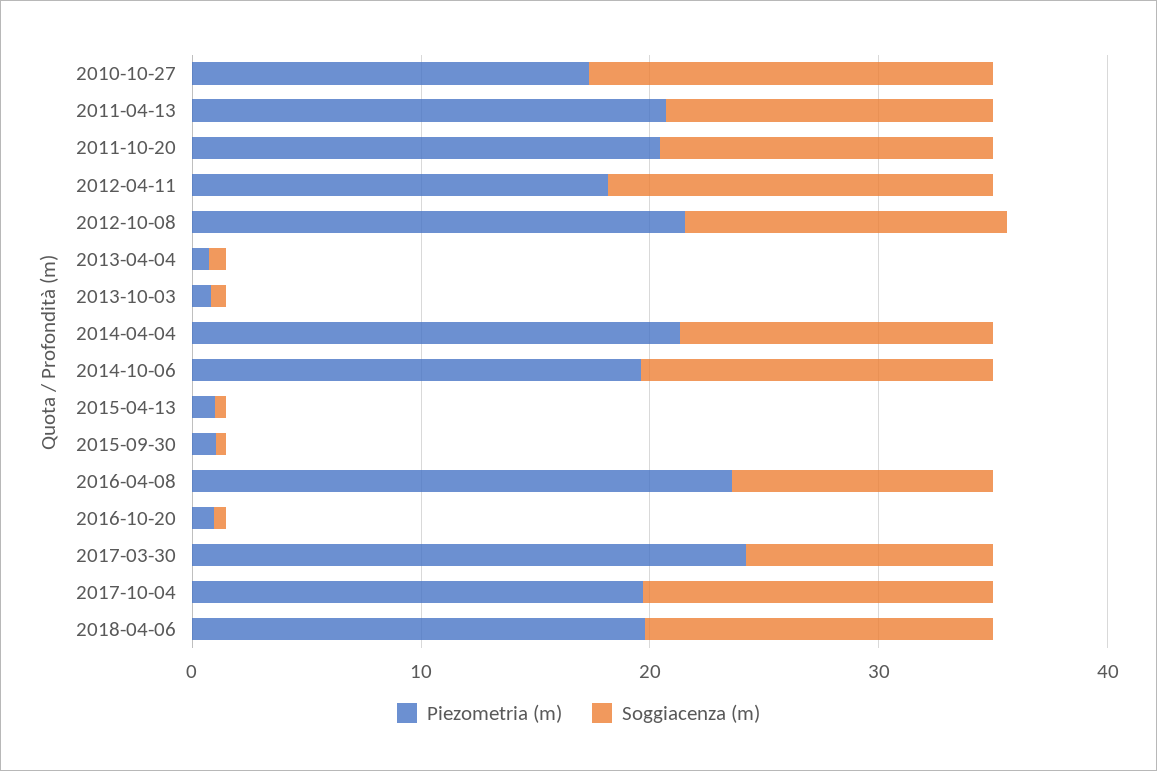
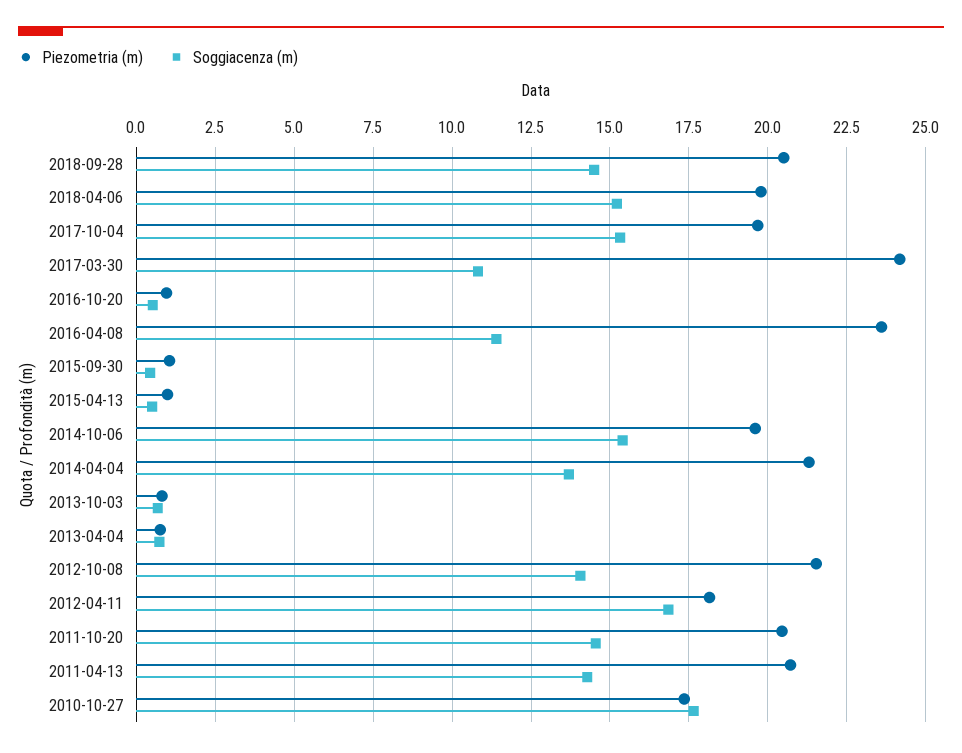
Piezometria (m), 2018-09-28: none -> 20.5
Soggiacenza (m), 2018-09-28: none -> 14.5

